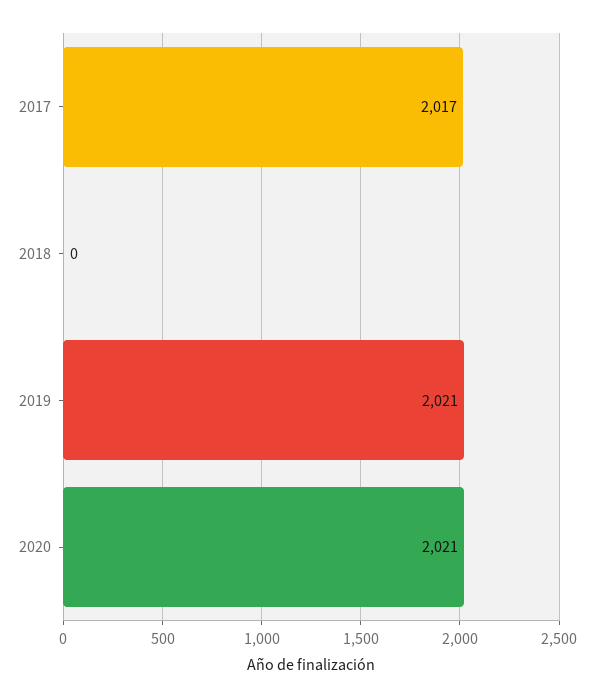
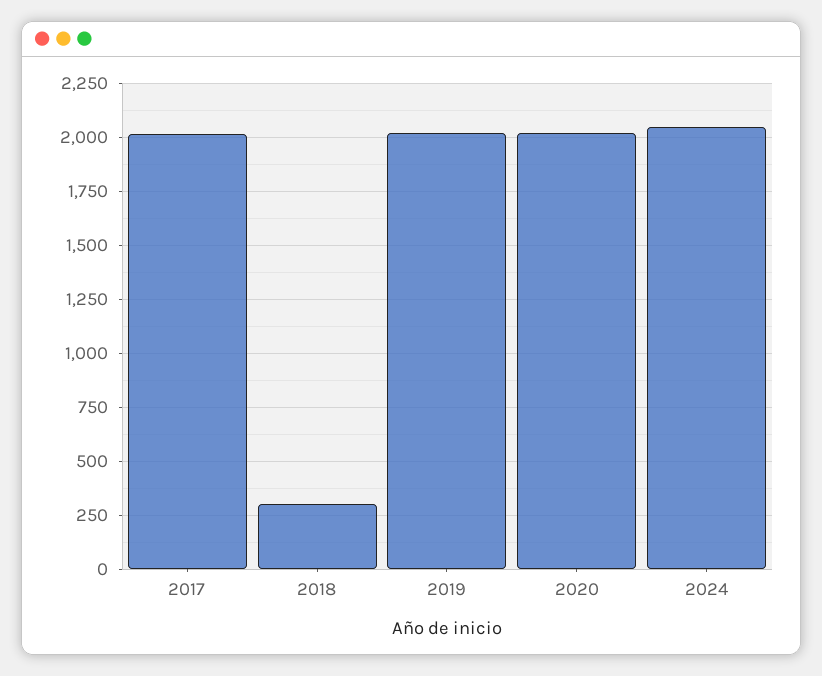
2018: 0 -> 300
2024: none -> 2050

